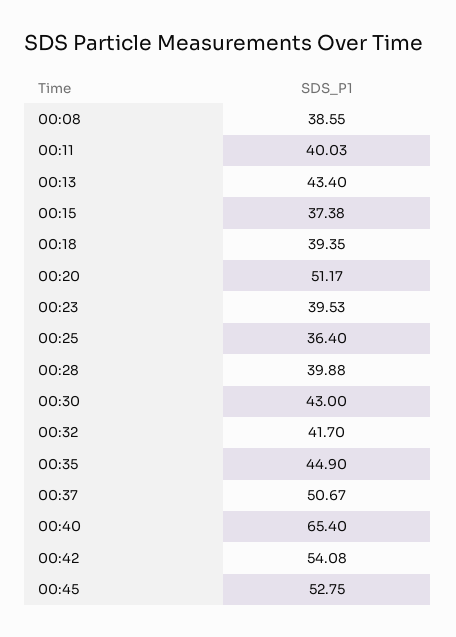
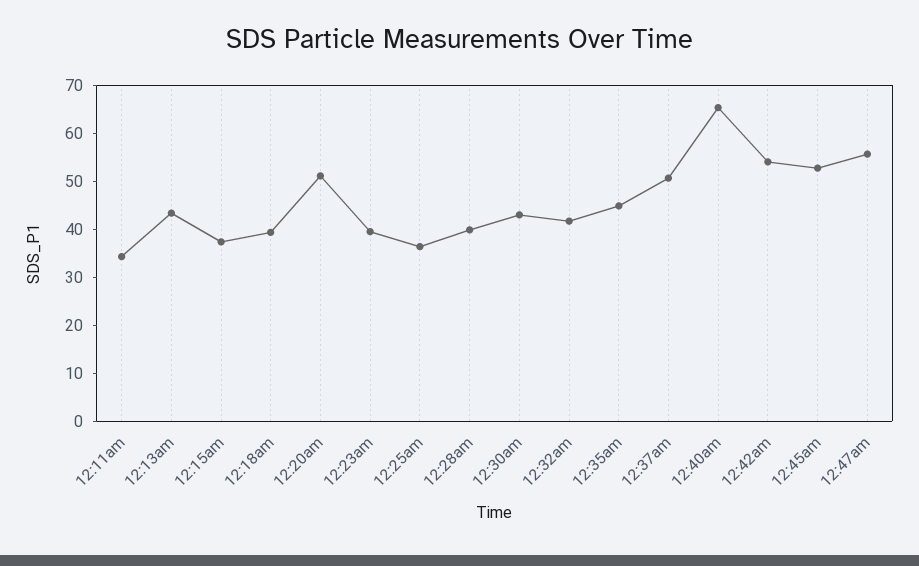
00:08: 38.55 -> none
00:11: 40.03 -> 34
12:47am: none -> 56

